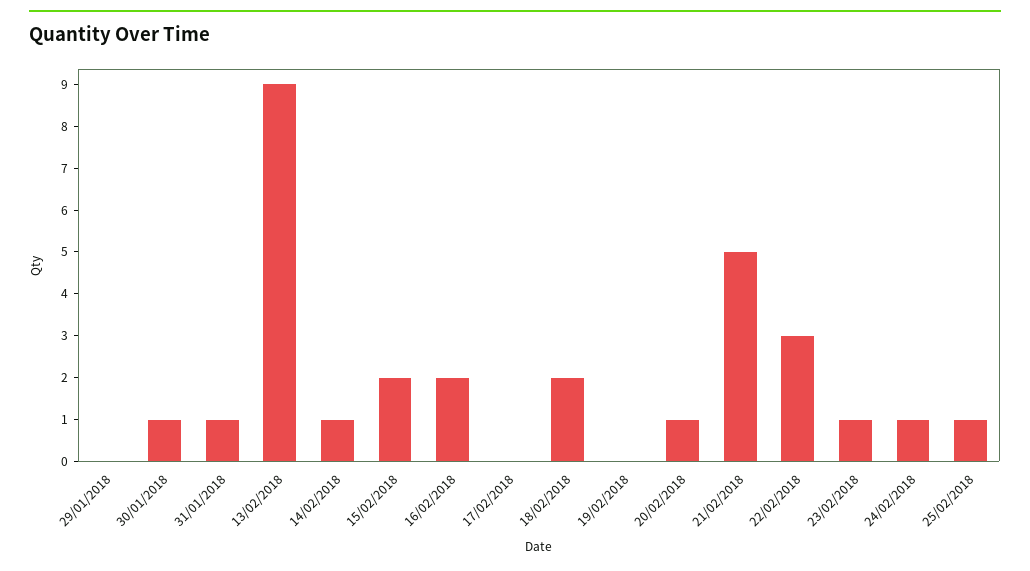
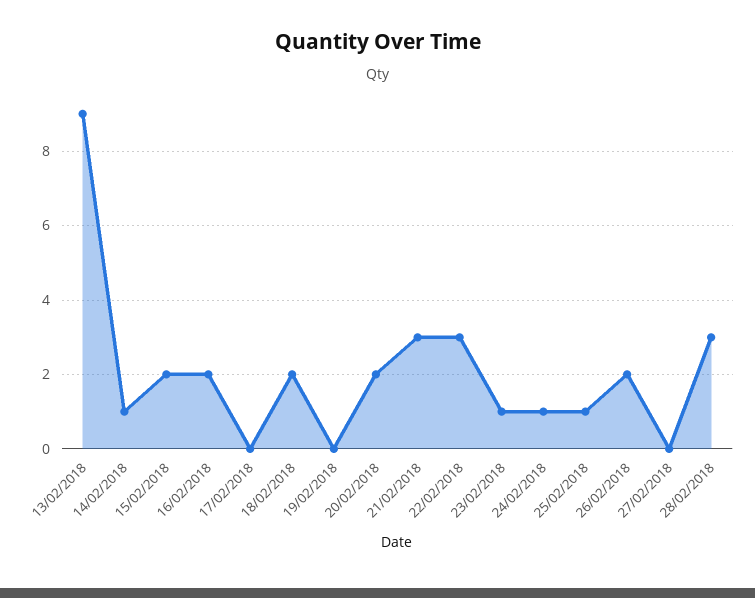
29/01/2018: 0 -> none
30/01/2018: 1 -> none
31/01/2018: 1 -> none
20/02/2018: 1 -> 2
21/02/2018: 5 -> 3
26/02/2018: none -> 2
27/02/2018: none -> 0
28/02/2018: none -> 3

